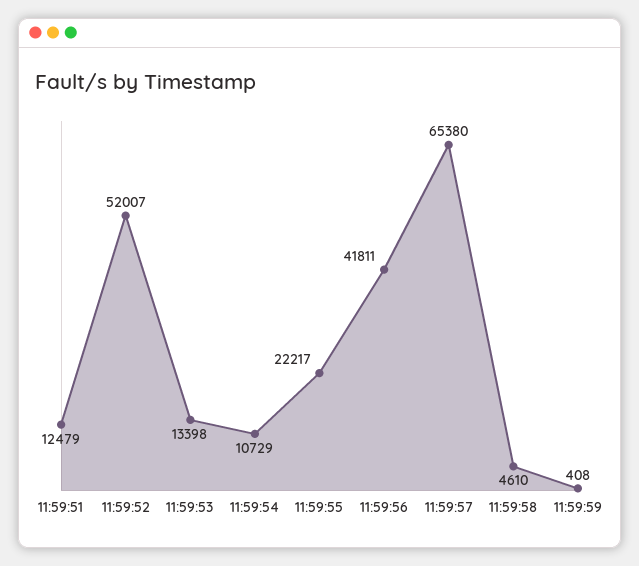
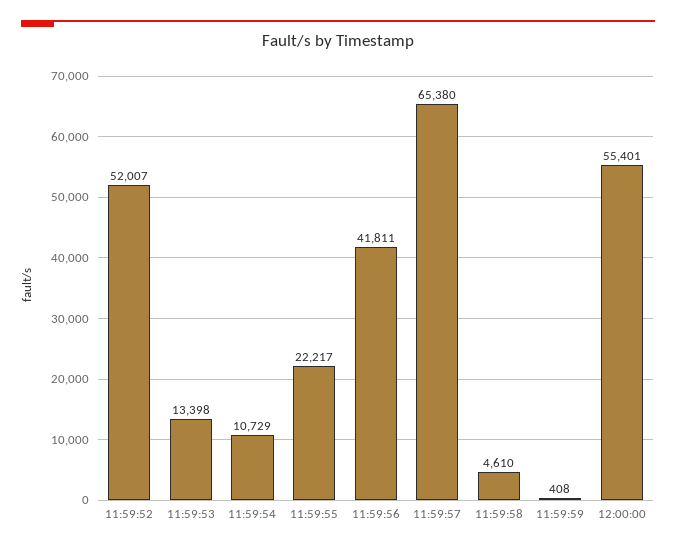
11:59:51: 12479 -> none
12:00:00: none -> 55401

